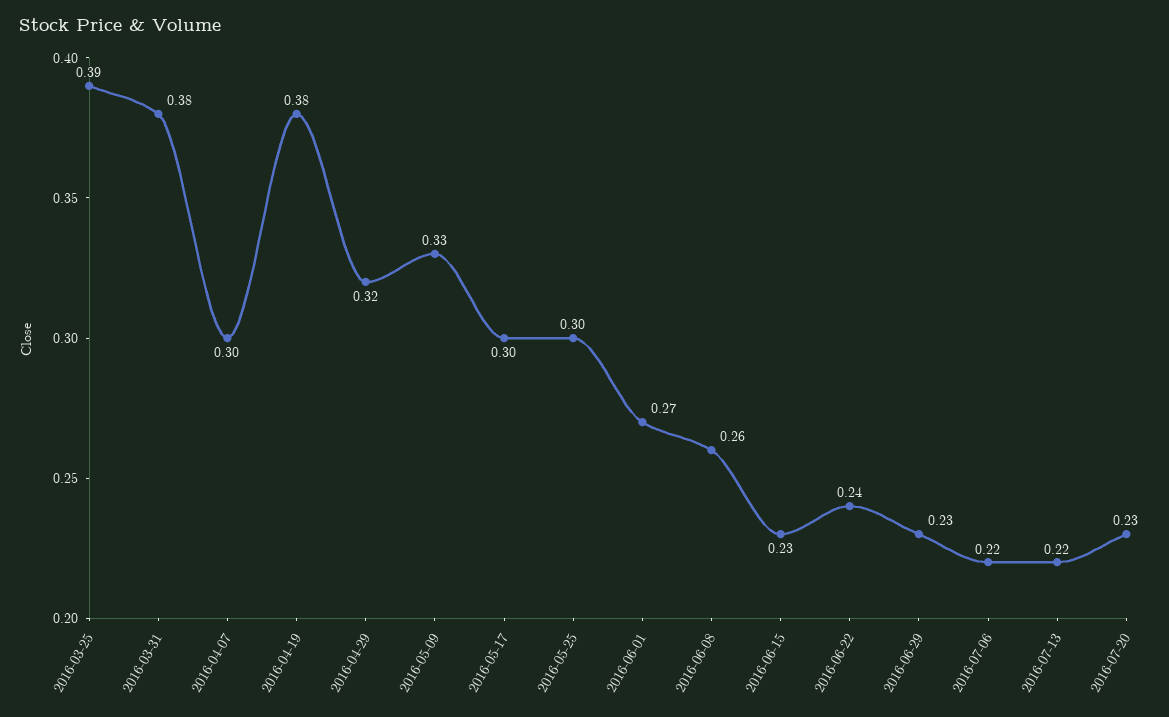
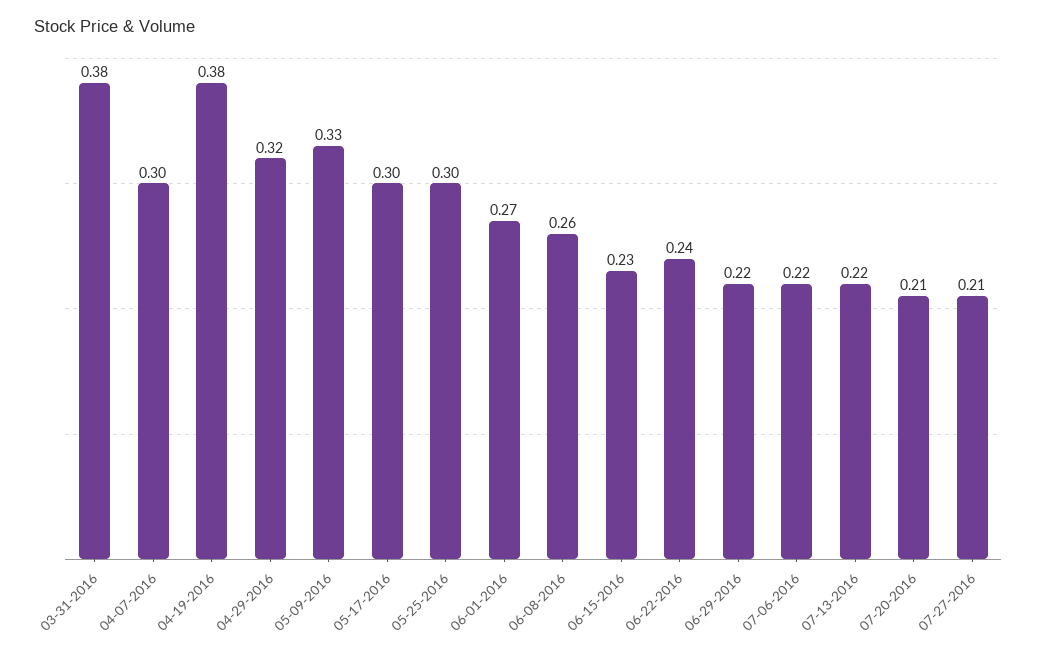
2016-03-25: 0.39 -> none
2016-06-29: 0.23 -> 0.22
2016-07-20: 0.23 -> 0.21
07-27-2016: none -> 0.21

